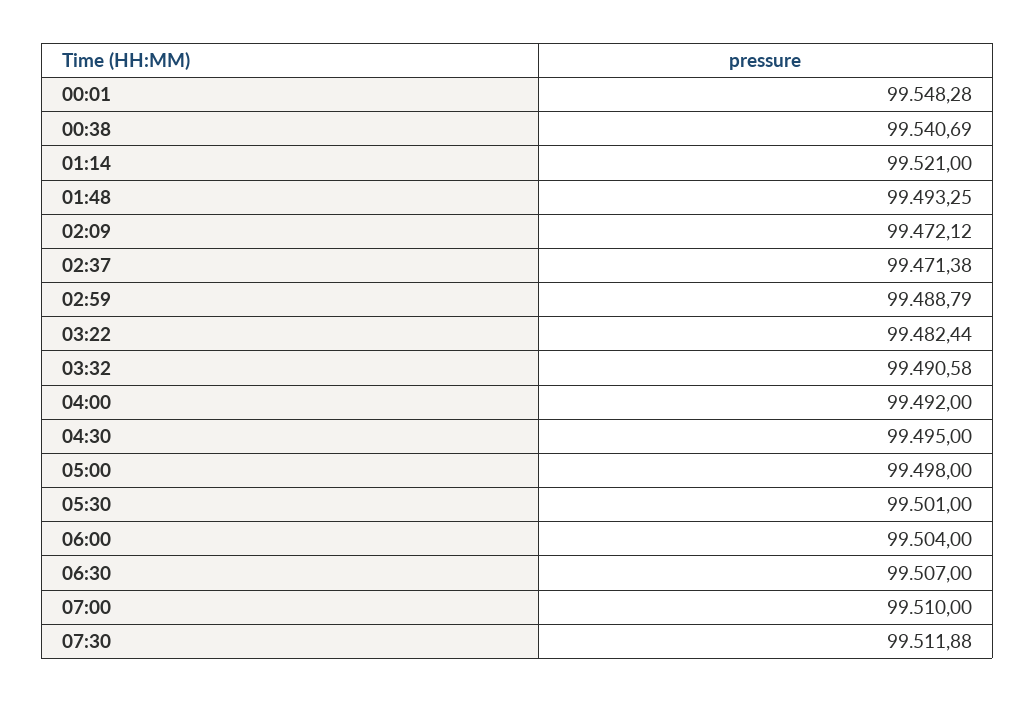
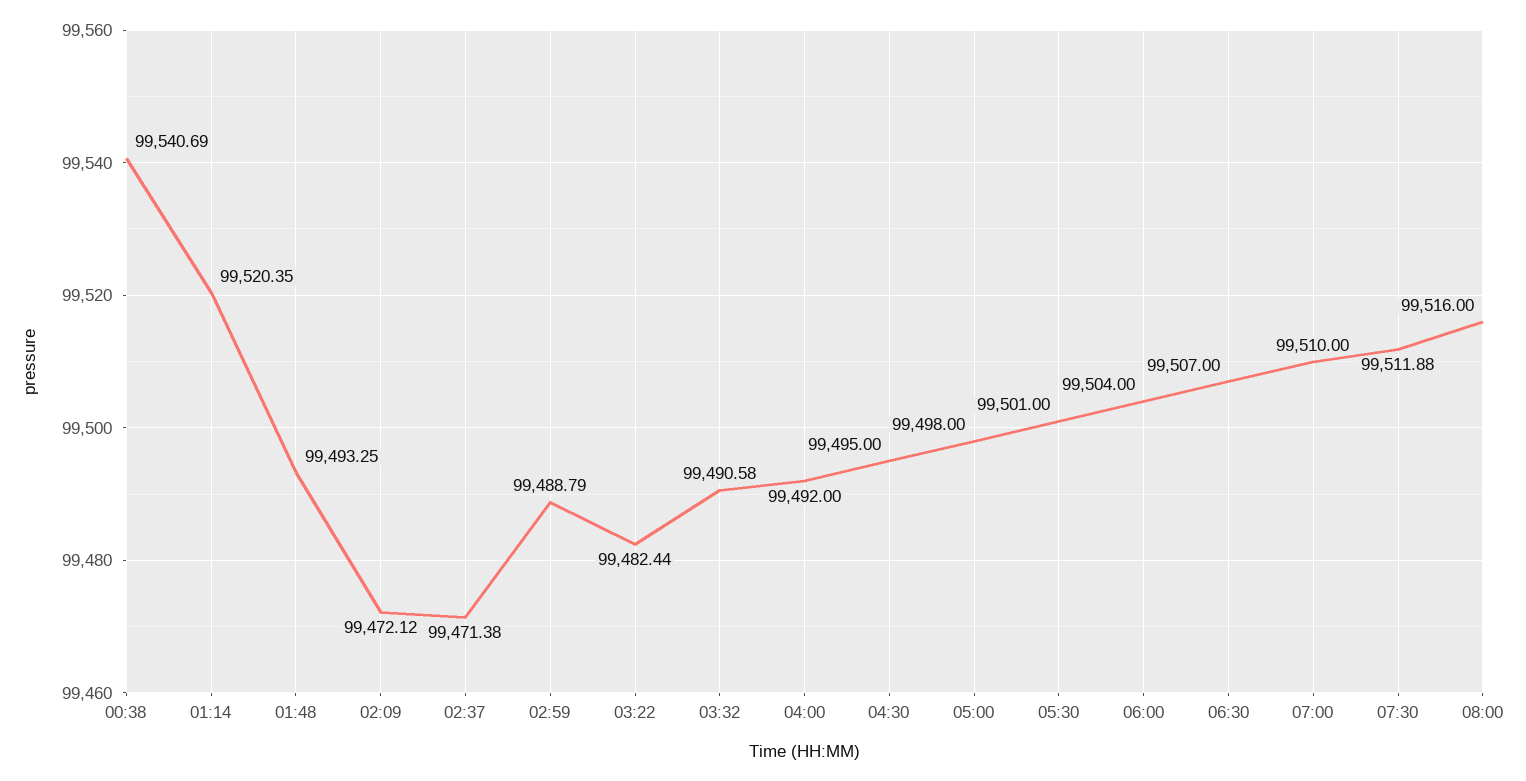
00:01: 99548.28 -> none
01:14: 99521 -> 99520.35
08:00: none -> 99516

